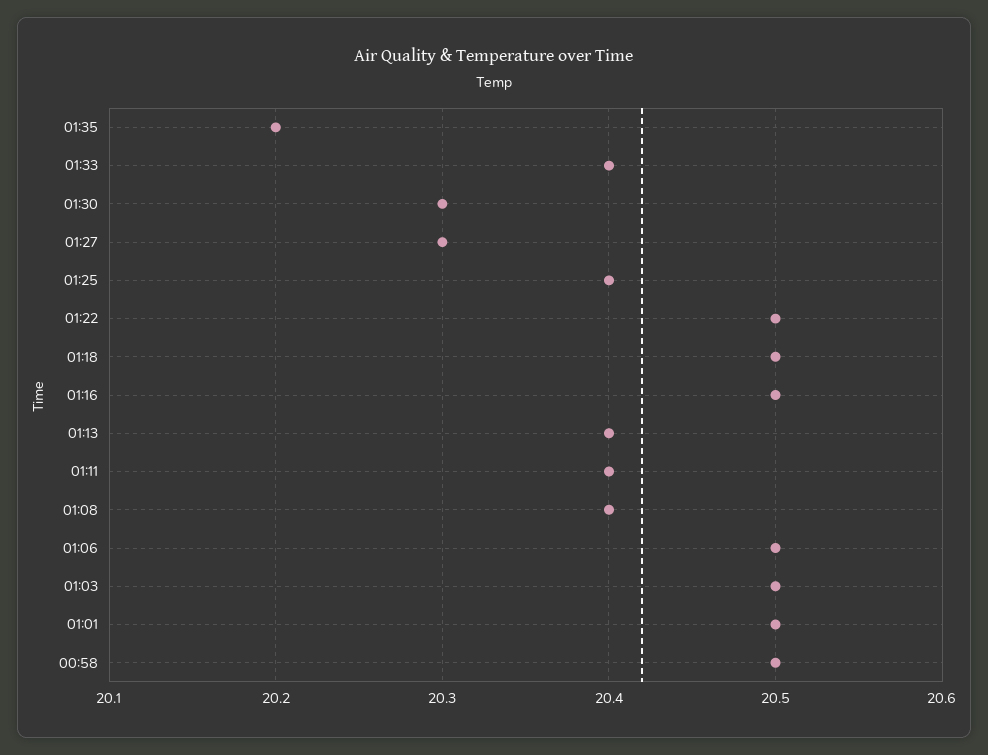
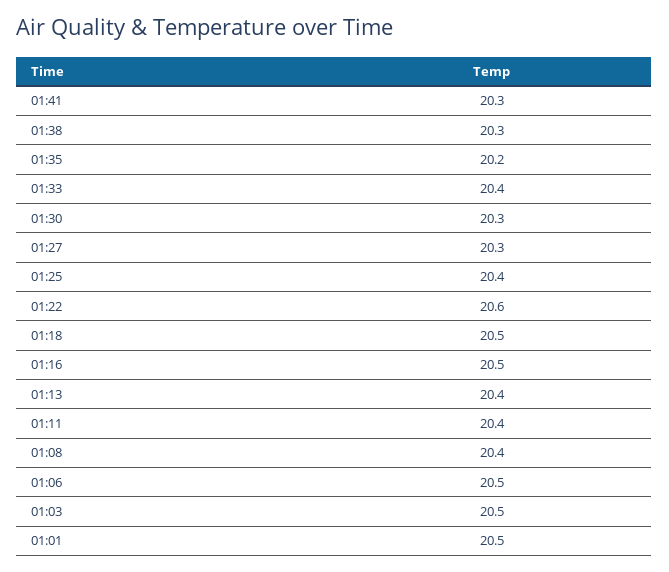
01:22: 20.5 -> 20.6
00:58: 20.5 -> none
01:41: none -> 20.3
01:38: none -> 20.3

